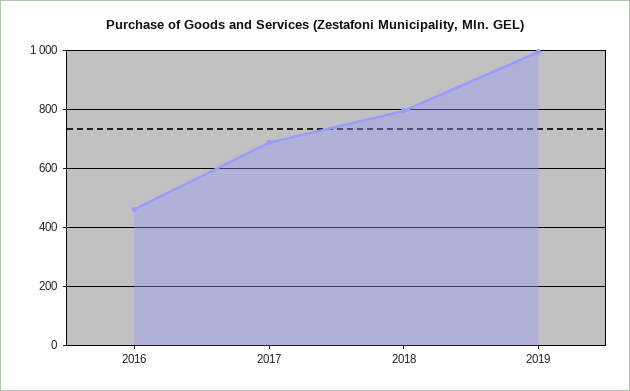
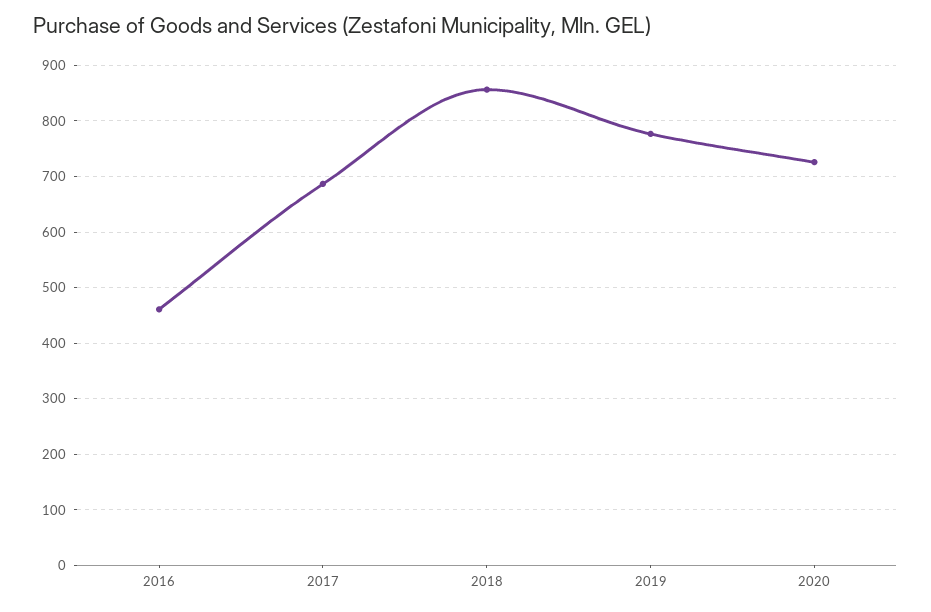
2018: 800 -> 860
2019: 1000 -> 780
2020: none -> 720

